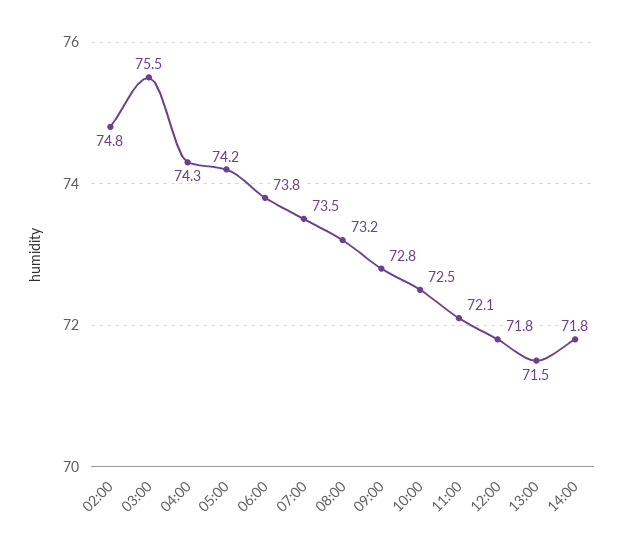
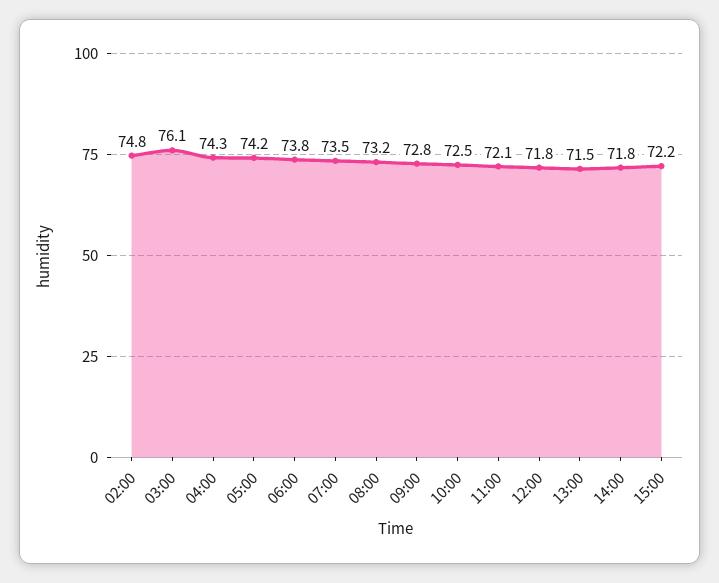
03:00: 75.5 -> 76.1
15:00: none -> 72.2

